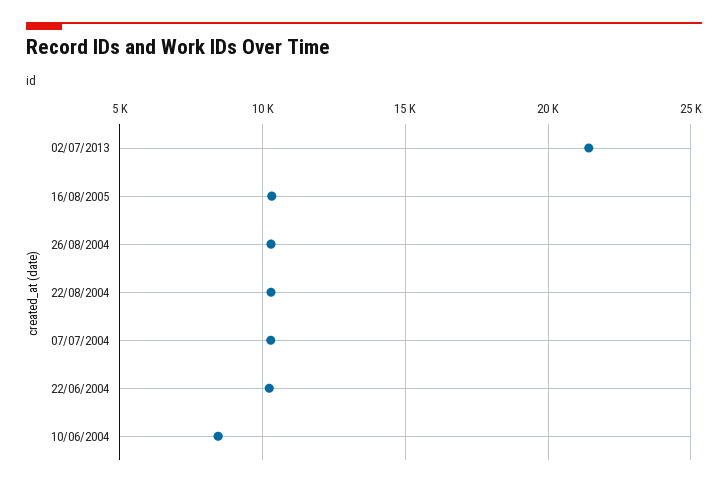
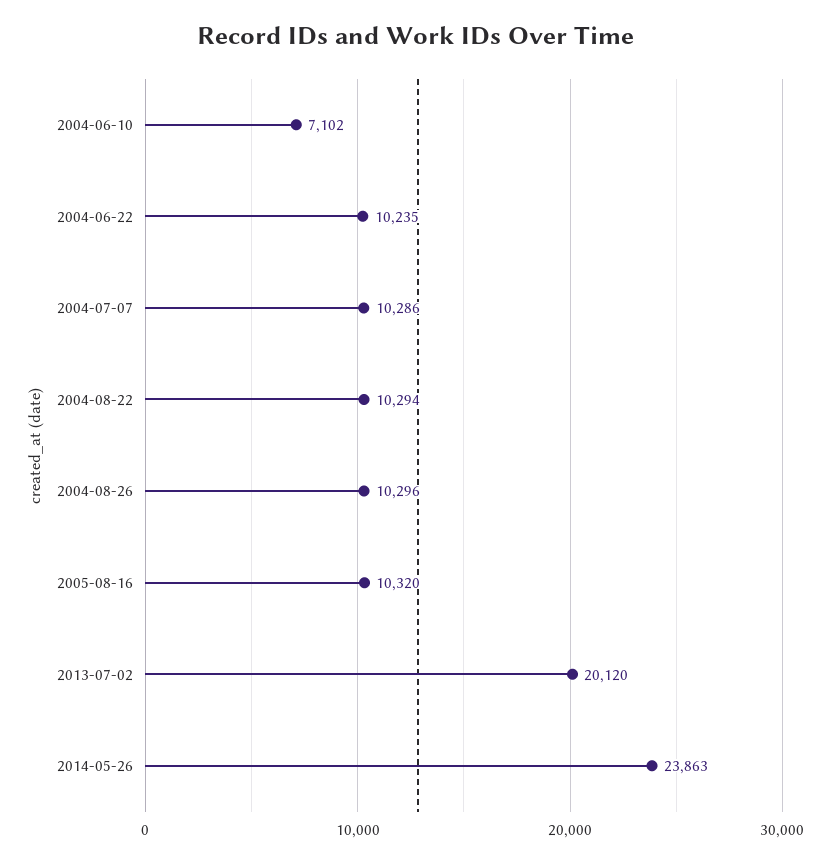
02/07/2013: 21500 -> 20120
10/06/2004: 8500 -> 7102
2014-05-26: none -> 23863

